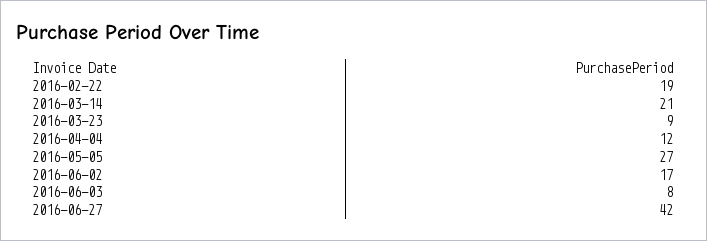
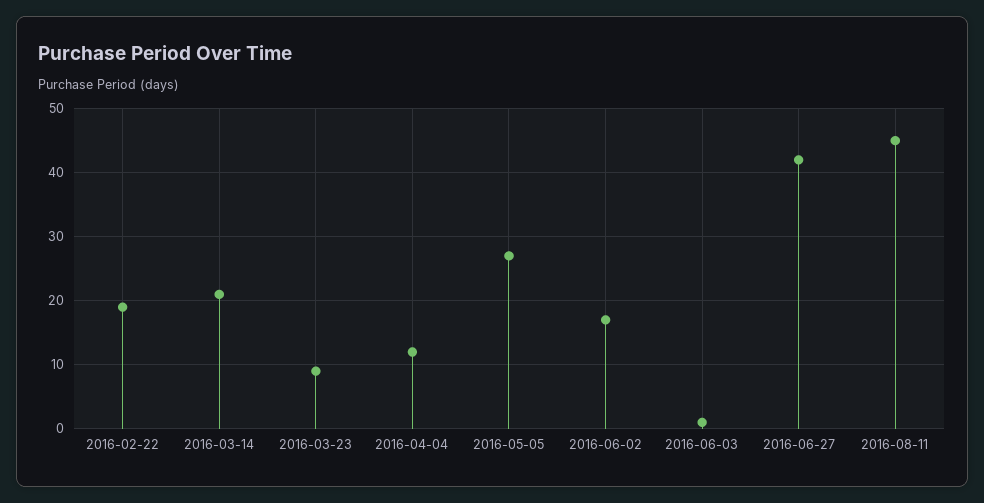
2016-06-03: 8 -> 1
2016-08-11: none -> 45

